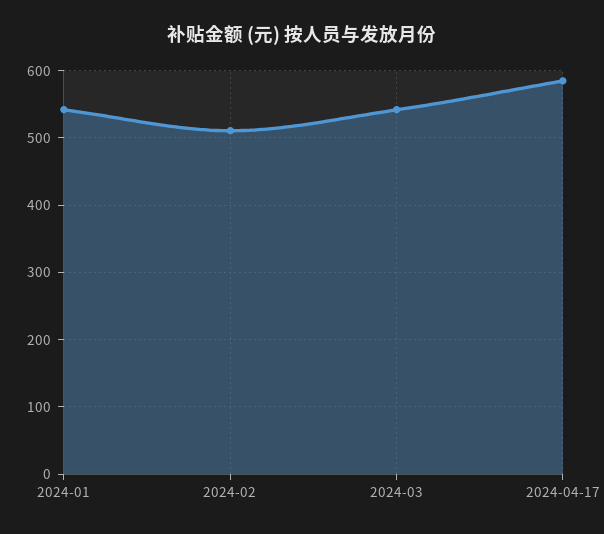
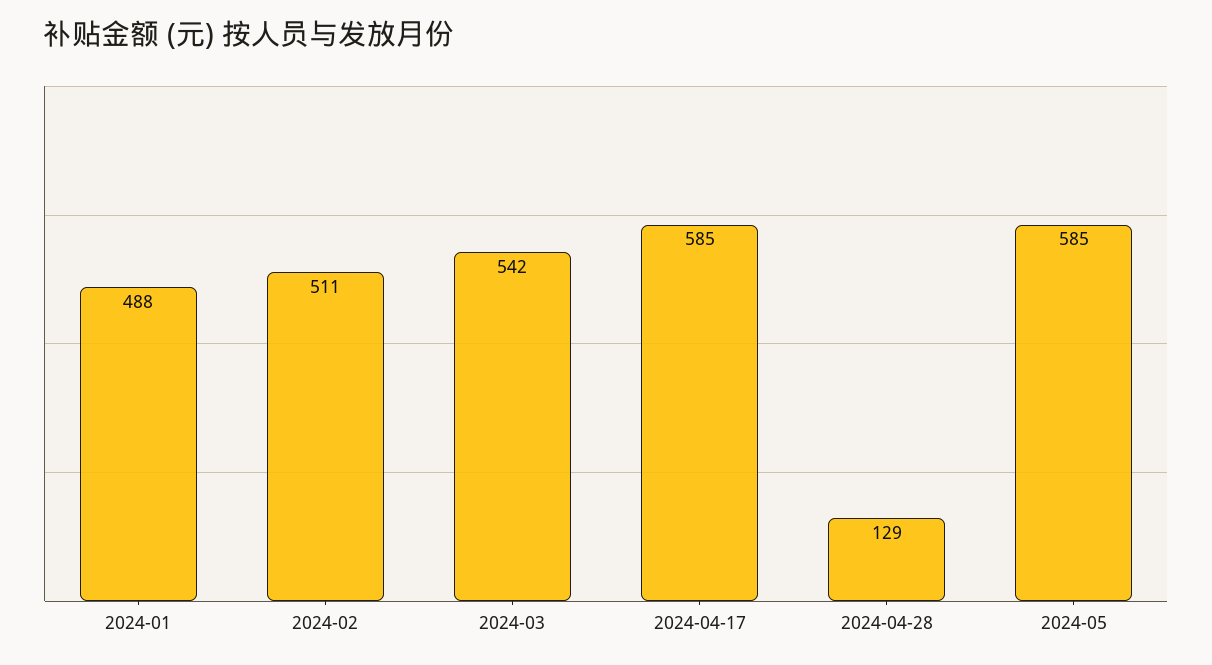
2024-01: 540 -> 488
2024-04-28: none -> 129
2024-05: none -> 585

